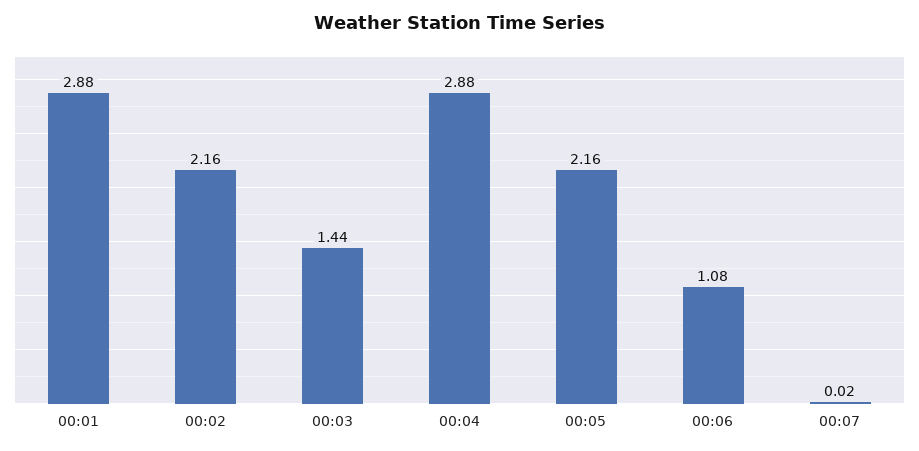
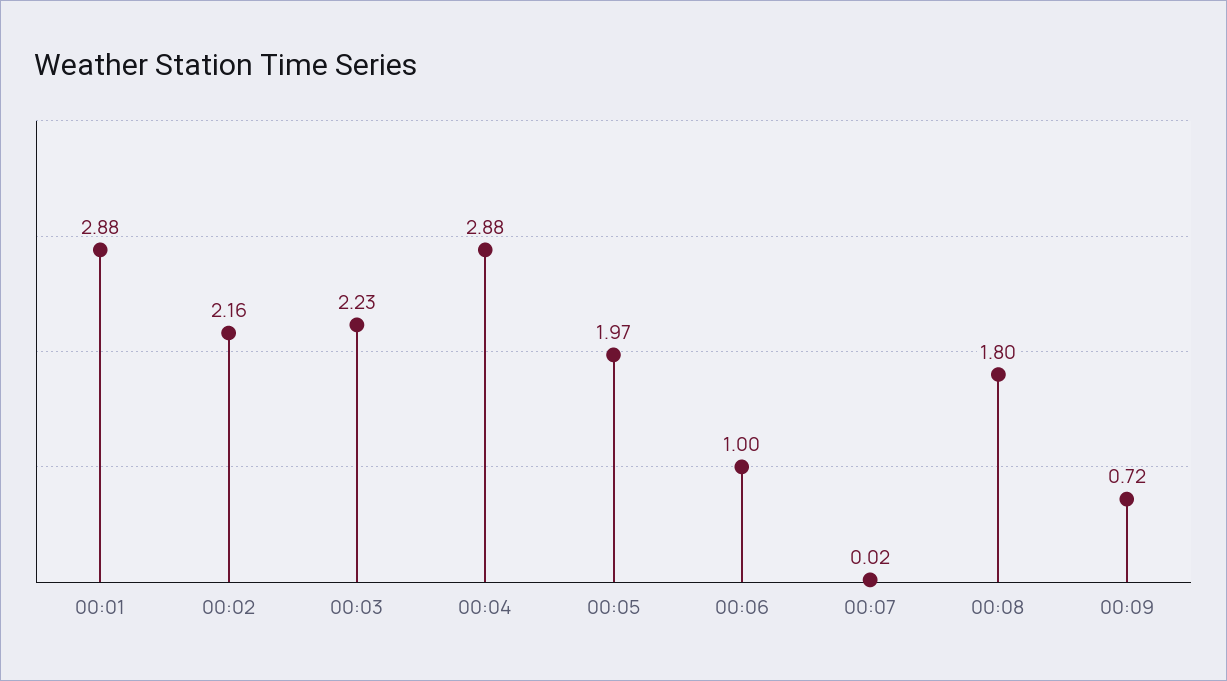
00:03: 1.44 -> 2.23
00:05: 2.16 -> 1.97
00:06: 1.08 -> 1
00:08: none -> 1.8
00:09: none -> 0.72

